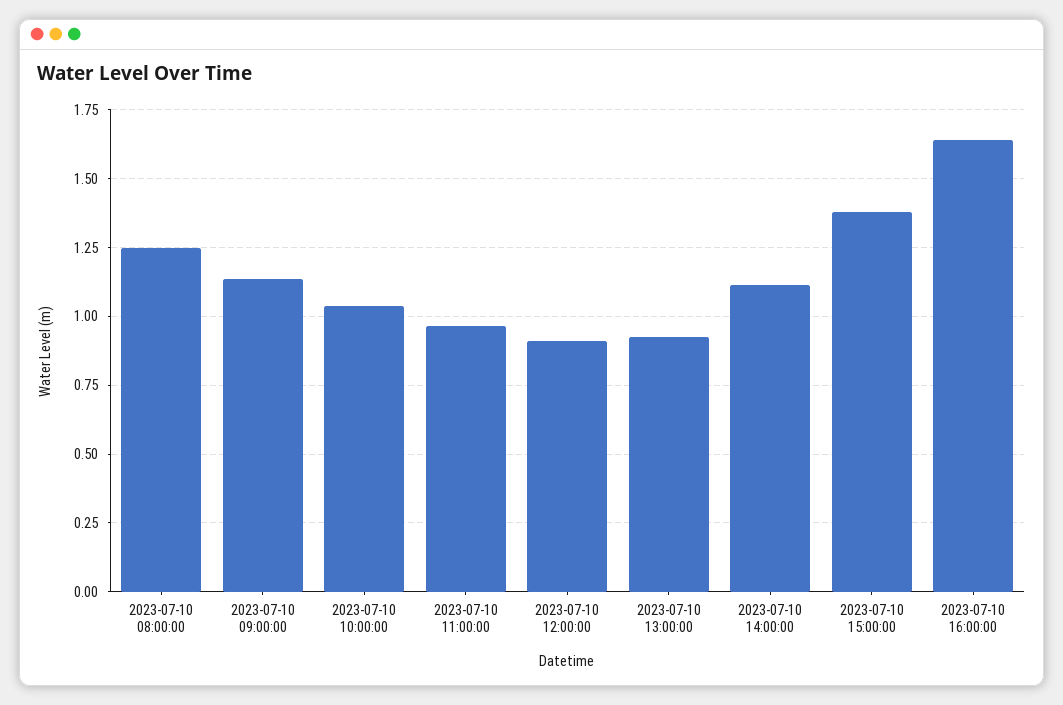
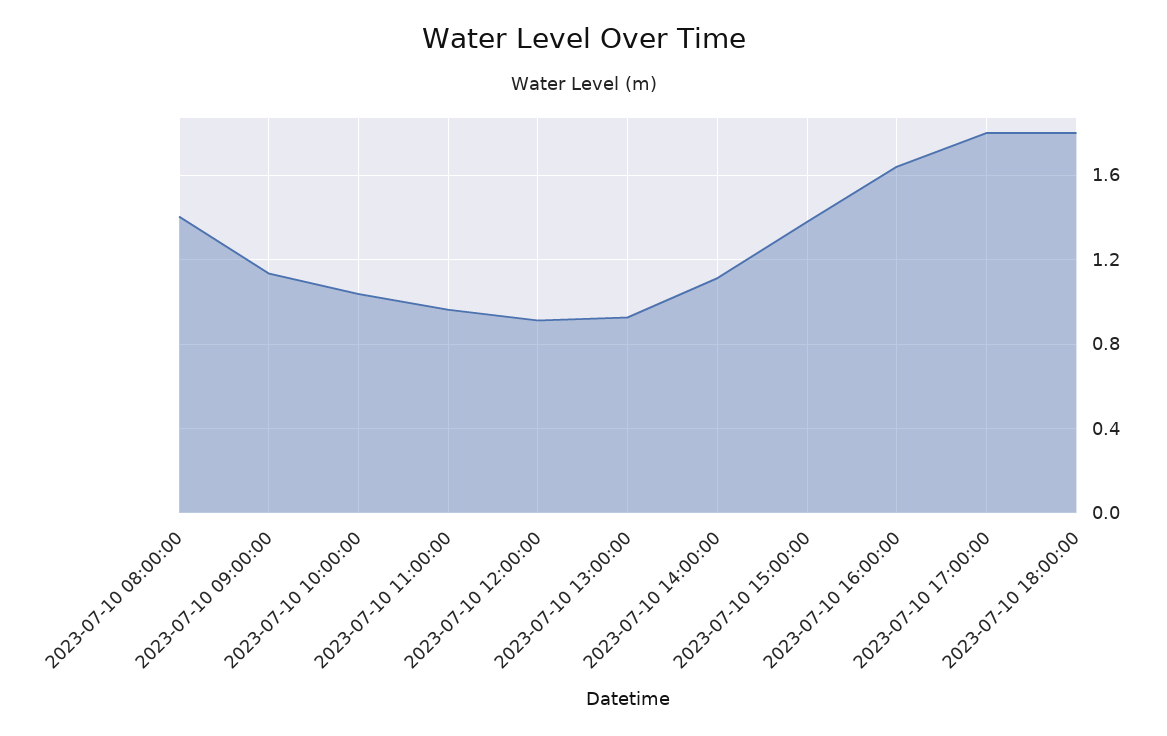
2023-07-10 08:00:00: 1.25 -> 1.4
2023-07-10 17:00:00: none -> 1.8
2023-07-10 18:00:00: none -> 1.8

